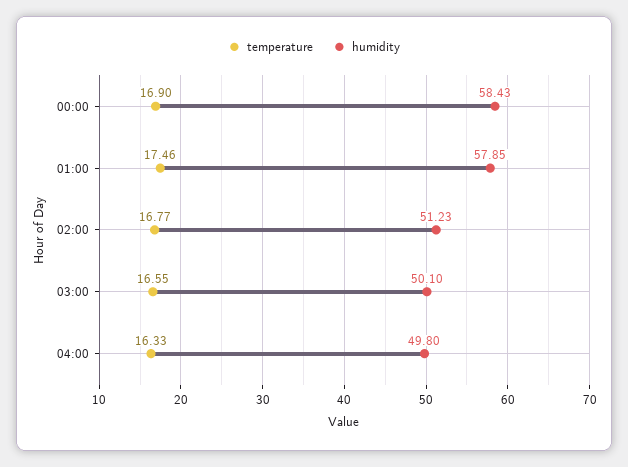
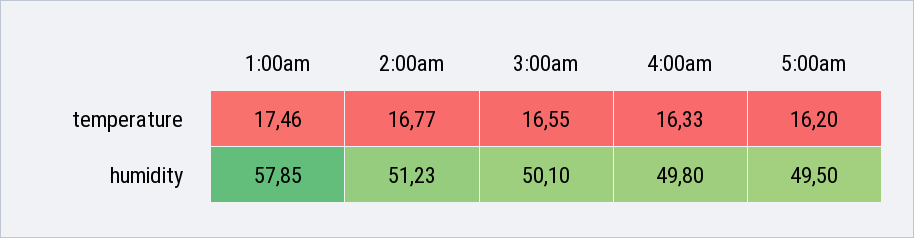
temperature, 00:00: 16.9 -> none
humidity, 00:00: 58.43 -> none
temperature, 5:00am: none -> 16.2
humidity, 5:00am: none -> 49.5

